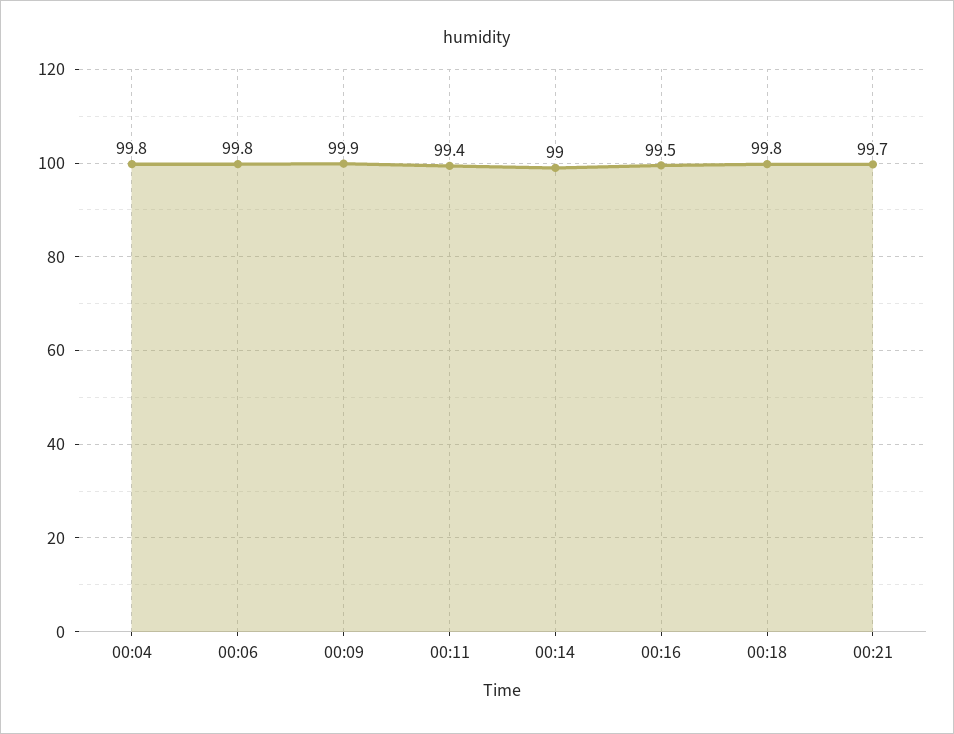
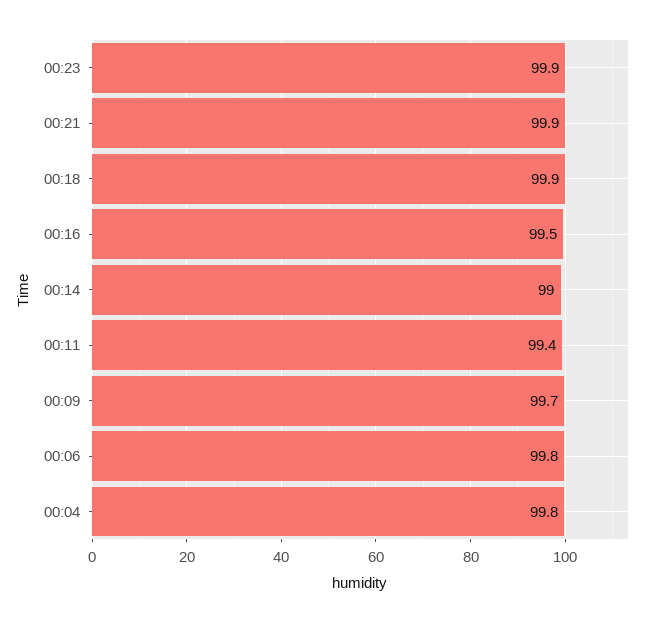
00:09: 99.9 -> 99.7
00:18: 99.8 -> 99.9
00:21: 99.7 -> 99.9
00:23: none -> 99.9

